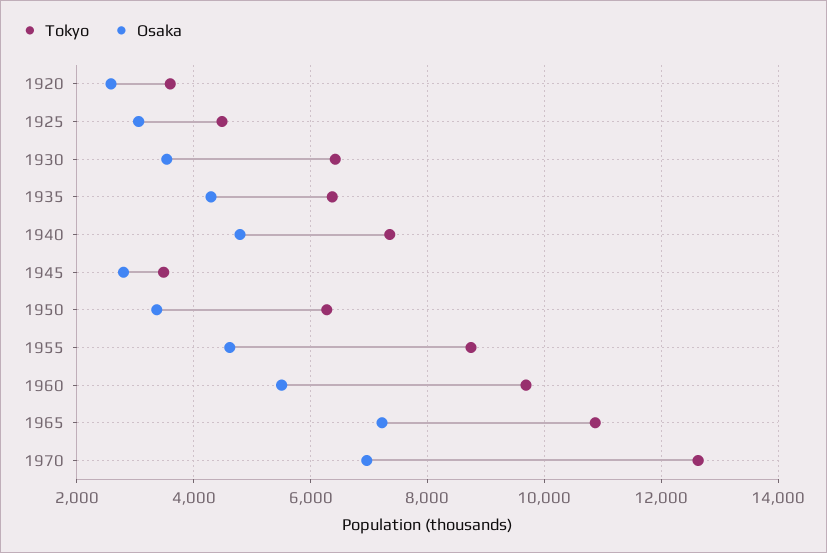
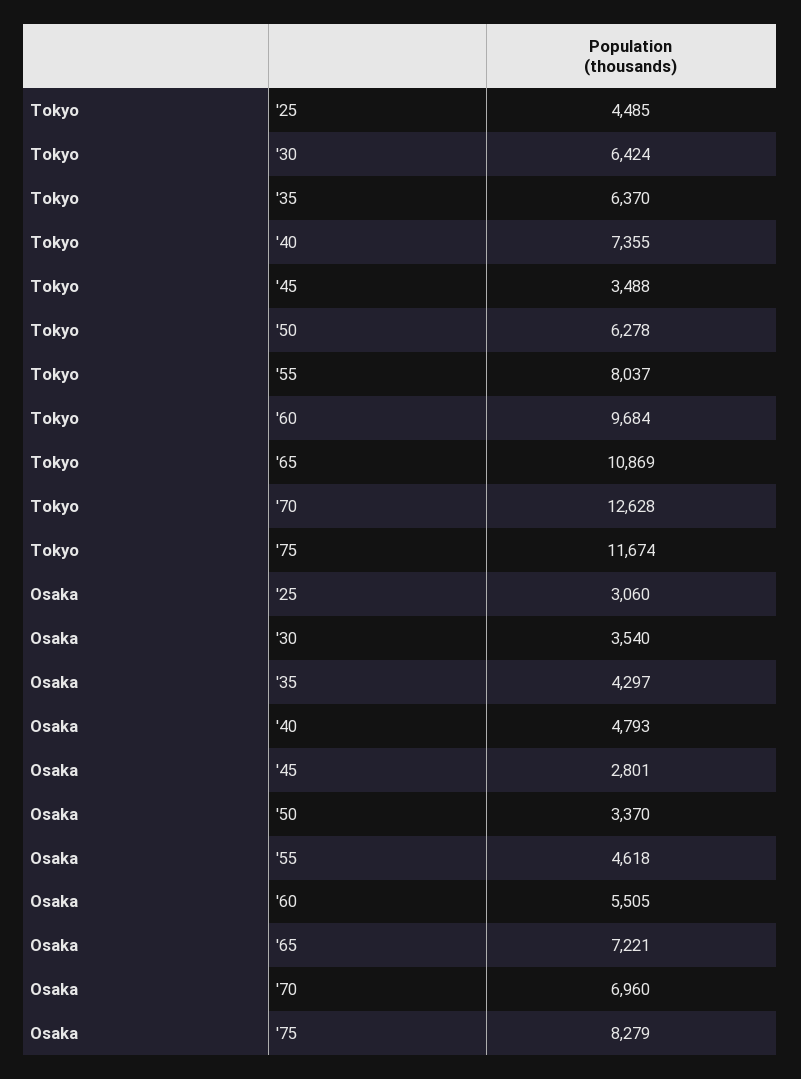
Tokyo, 1920: 3600 -> none
Osaka, 1920: 2600 -> none
Tokyo, 1955: 8800 -> 8037
Tokyo, '75: none -> 11674
Osaka, '75: none -> 8279

